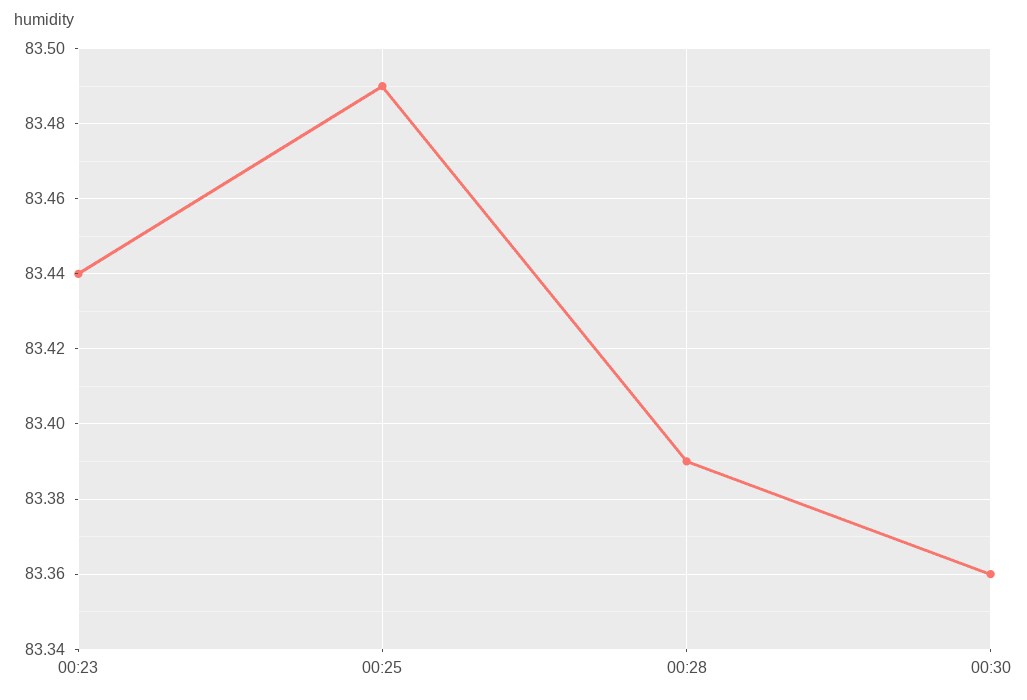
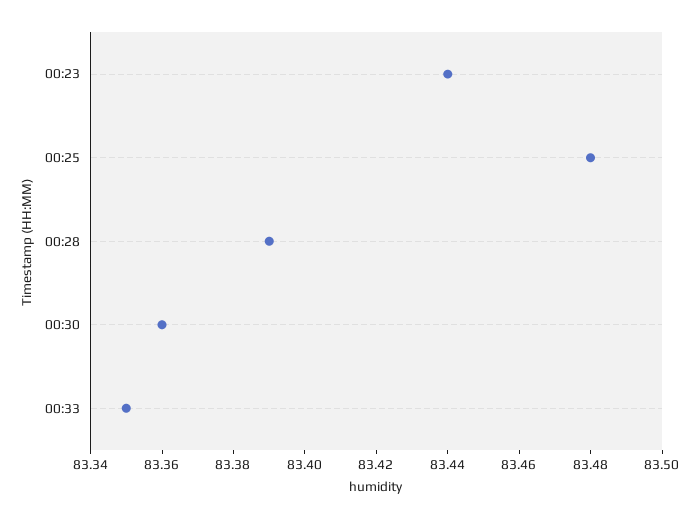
00:25: 83.49 -> 83.48
00:33: none -> 83.35

